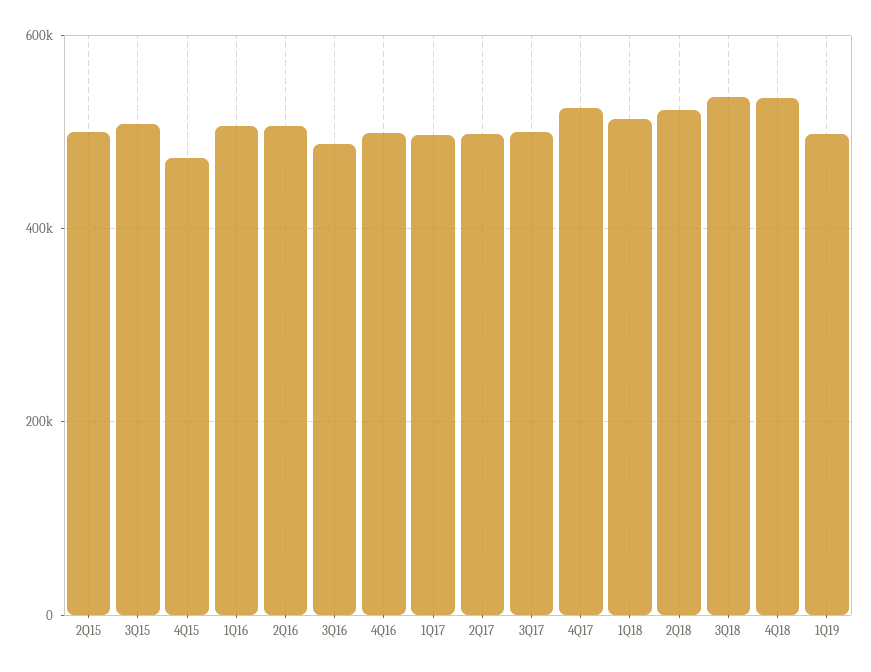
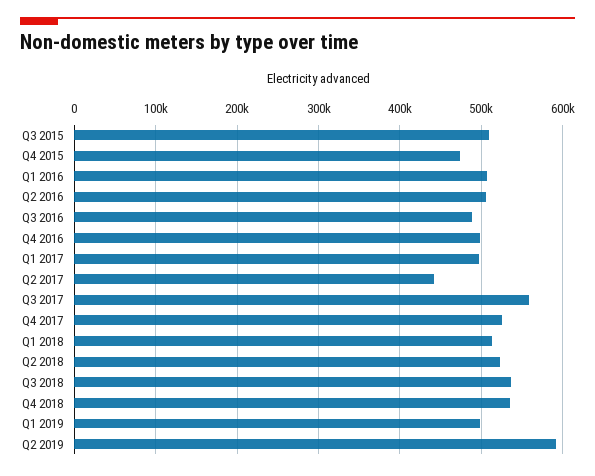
2Q15: 500000 -> none
2Q17: 500000 -> 440000
3Q17: 500000 -> 560000
Q2 2019: none -> 590000

